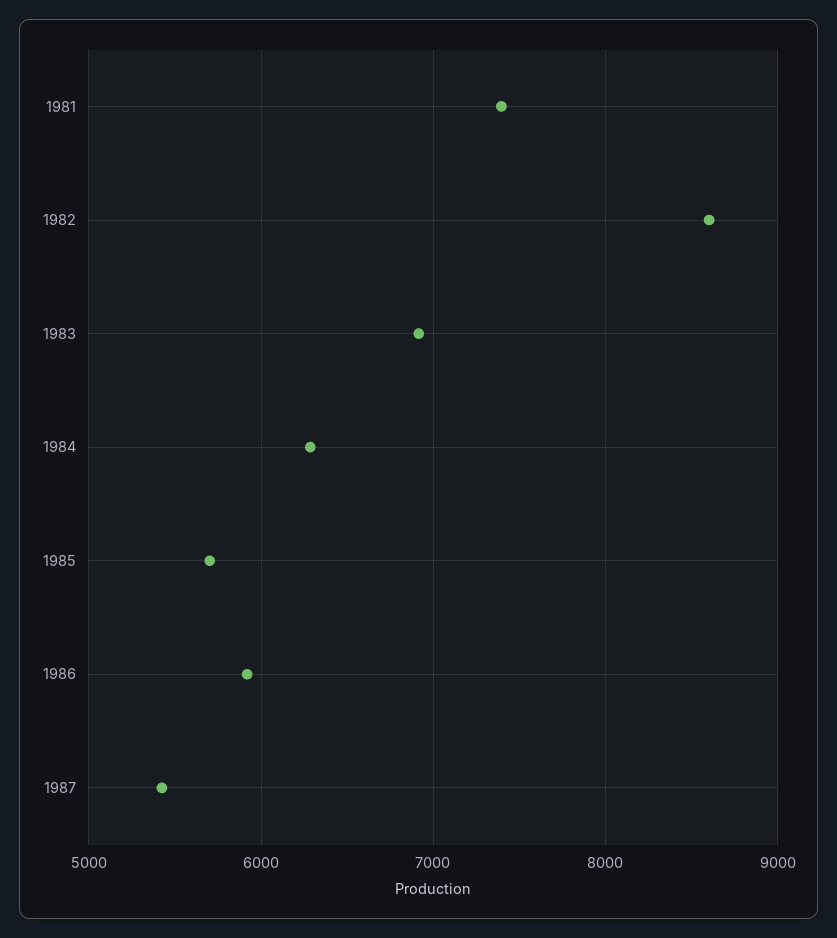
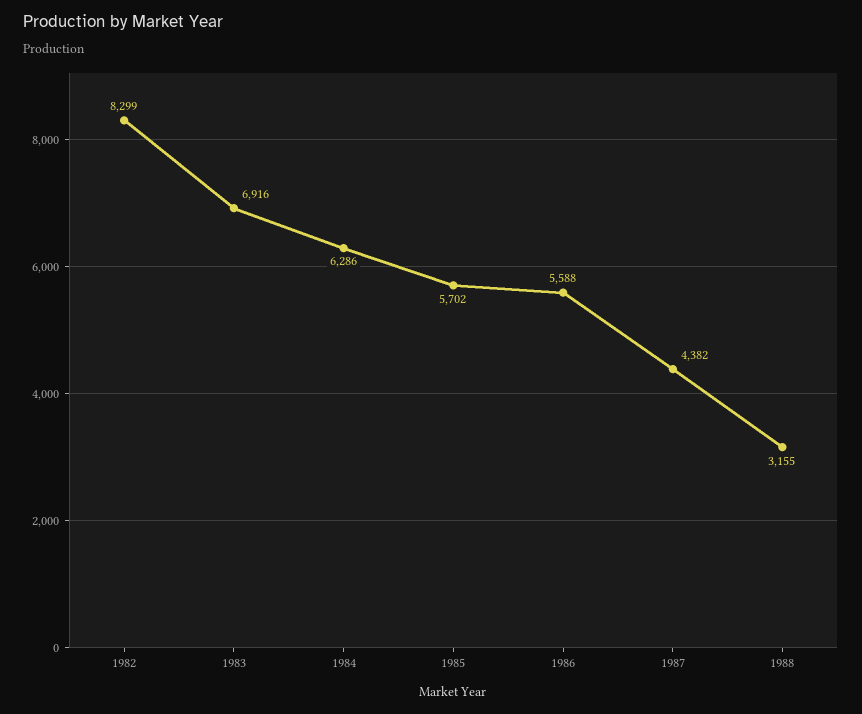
1981: 7400 -> none
1982: 8600 -> 8299
1986: 5900 -> 5588
1987: 5400 -> 4382
1988: none -> 3155

